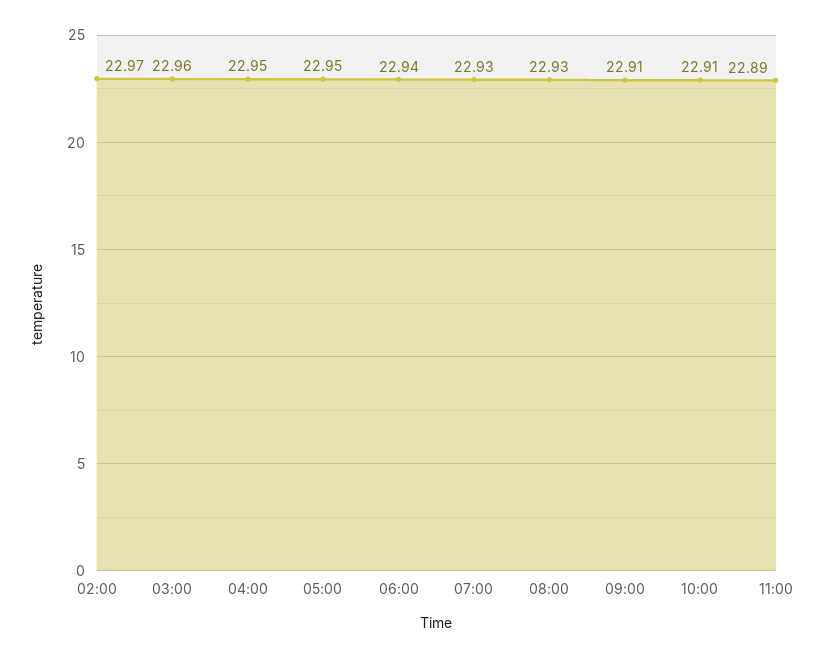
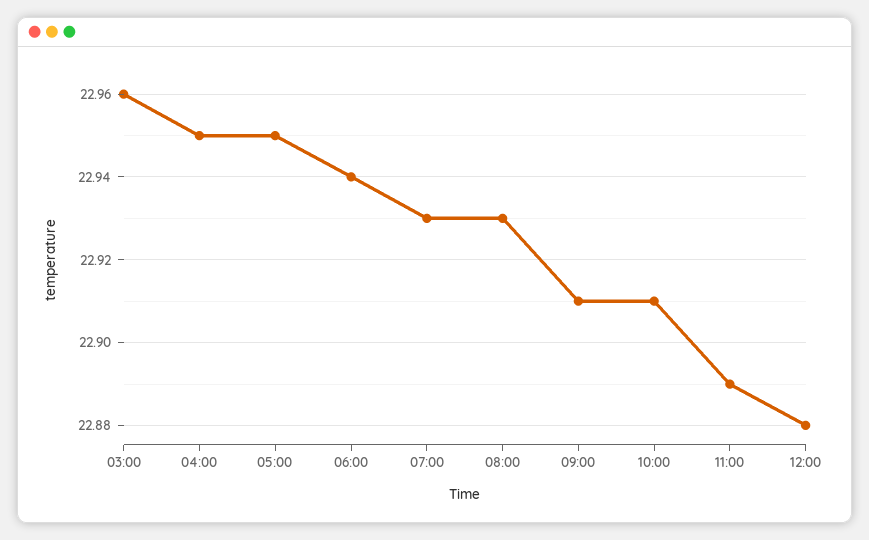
02:00: 22.97 -> none
12:00: none -> 22.88

